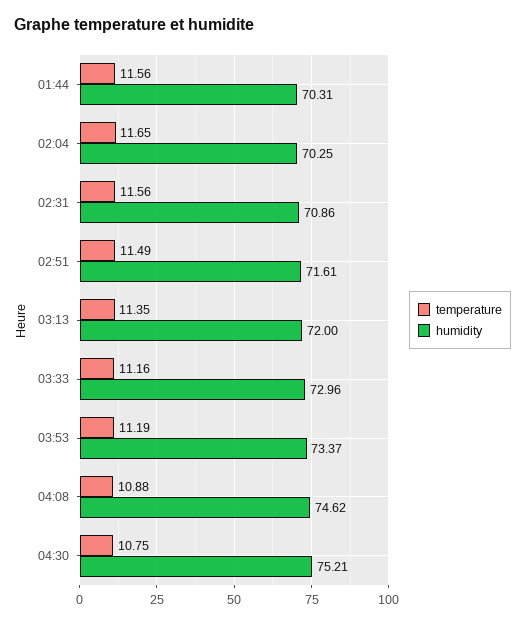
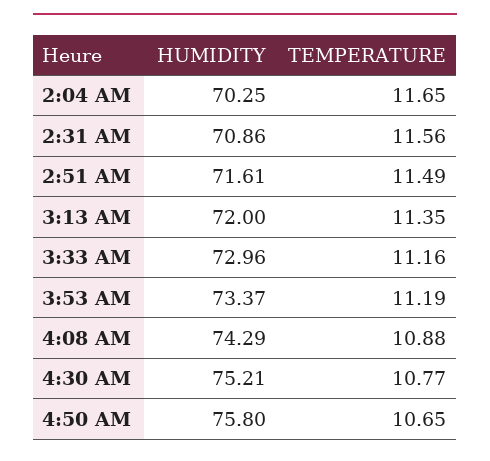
temperature, 01:44: 11.56 -> none
humidity, 01:44: 70.31 -> none
humidity, 04:08: 74.62 -> 74.29
temperature, 04:30: 10.75 -> 10.77
humidity, 4:50 AM: none -> 75.8
temperature, 4:50 AM: none -> 10.65

